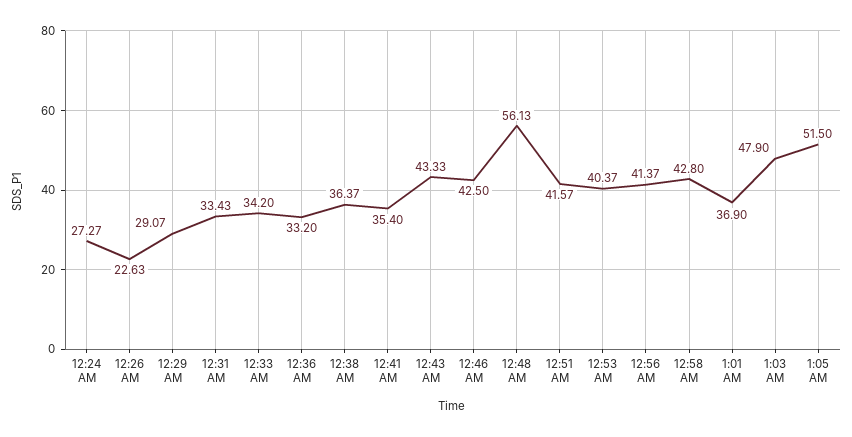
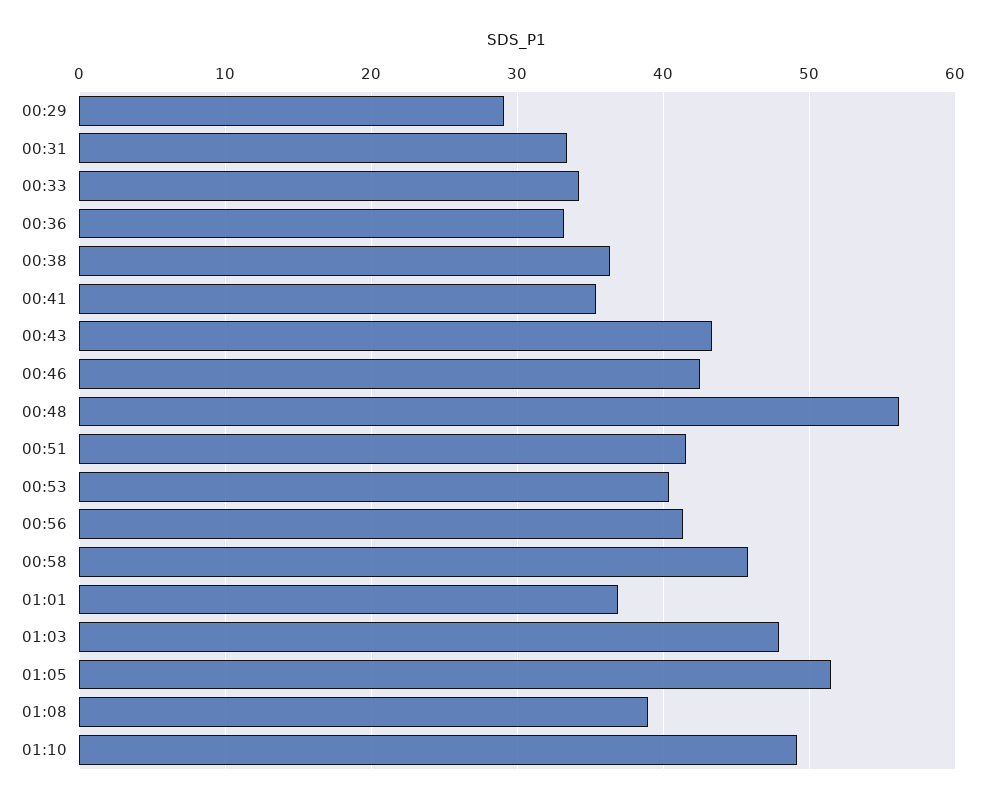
12:24 AM: 27.27 -> none
12:26 AM: 22.63 -> none
12:58 AM: 42.8 -> 46
01:08: none -> 39
01:10: none -> 49

